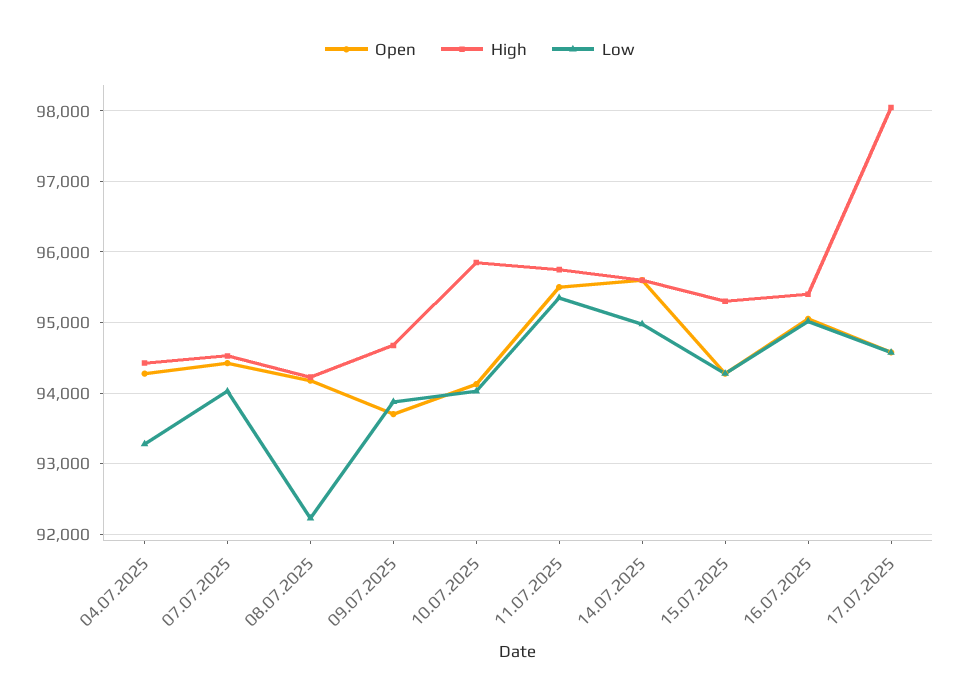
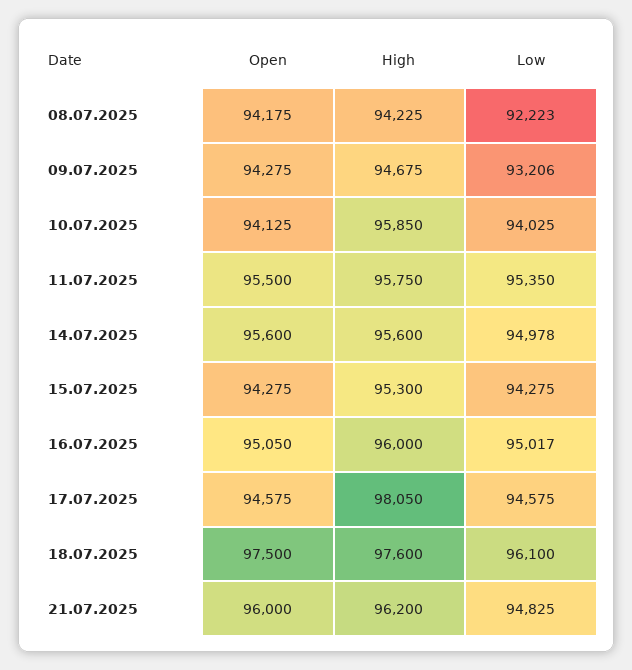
Open, 04.07.2025: 94300 -> none
High, 04.07.2025: 94400 -> none
Low, 04.07.2025: 93300 -> none
Open, 07.07.2025: 94400 -> none
High, 07.07.2025: 94500 -> none
Low, 07.07.2025: 94000 -> none
Open, 09.07.2025: 93700 -> 94275
Low, 09.07.2025: 93900 -> 93206
High, 16.07.2025: 95400 -> 96000
Open, 18.07.2025: none -> 97500
High, 18.07.2025: none -> 97600
Low, 18.07.2025: none -> 96100
Open, 21.07.2025: none -> 96000
High, 21.07.2025: none -> 96200
Low, 21.07.2025: none -> 94825

